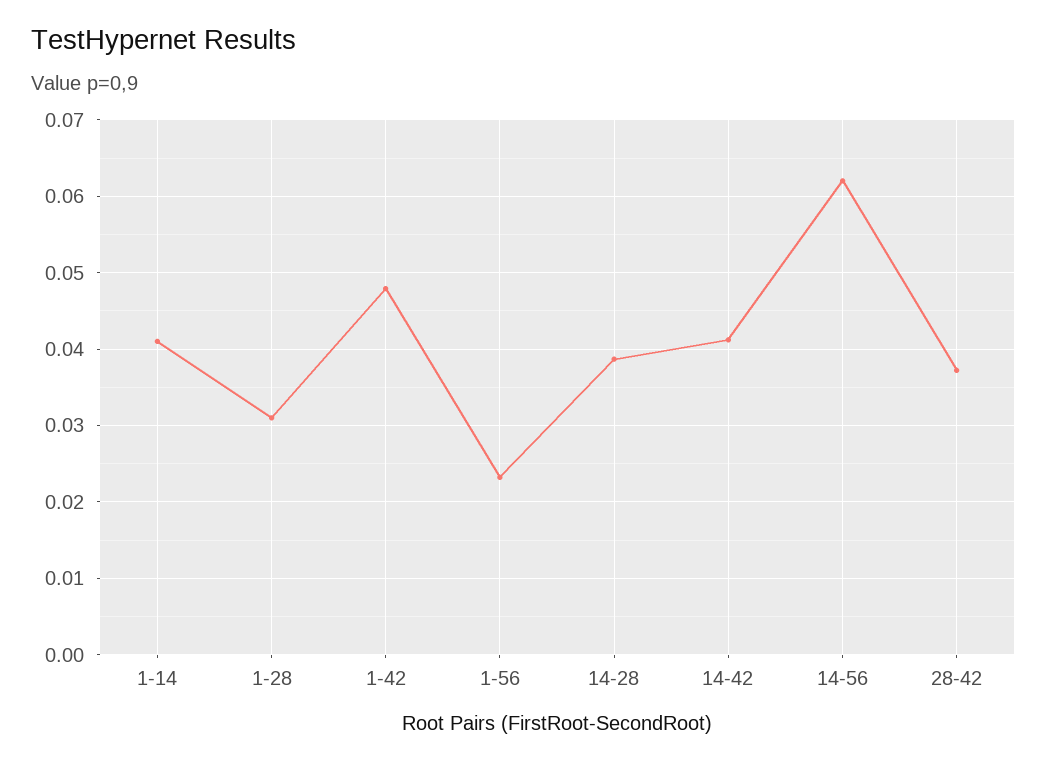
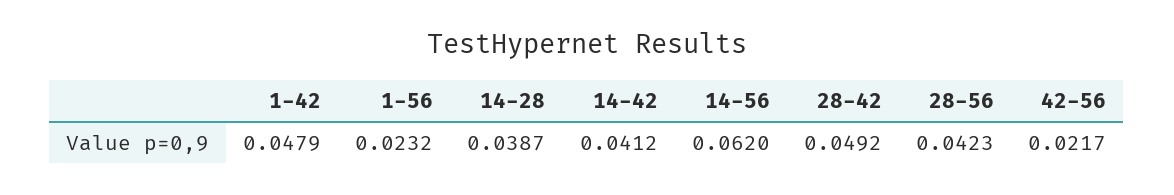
1-14: 0.041 -> none
1-28: 0.031 -> none
28-42: 0.037 -> 0.0492
28-56: none -> 0.0423
42-56: none -> 0.0217

